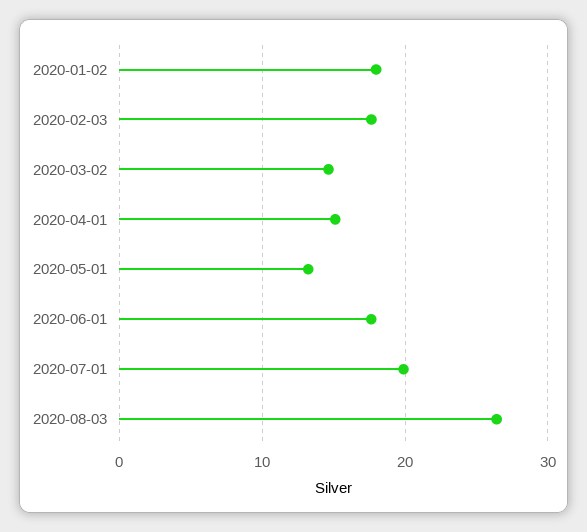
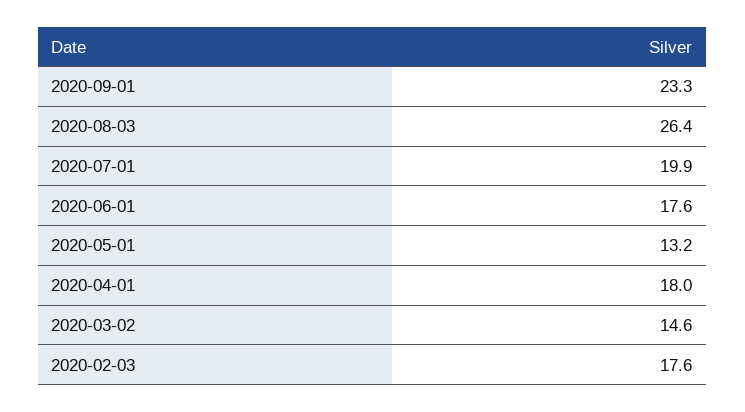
2020-01-02: 18 -> none
2020-04-01: 15 -> 18
2020-09-01: none -> 23.3

